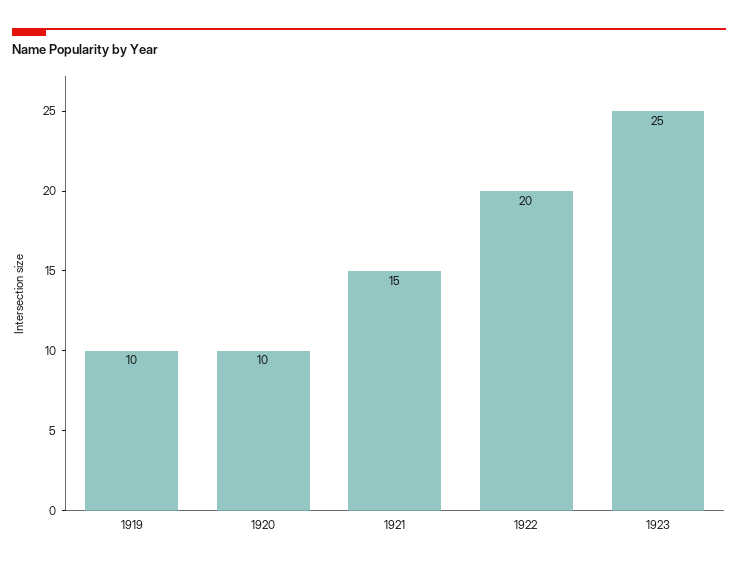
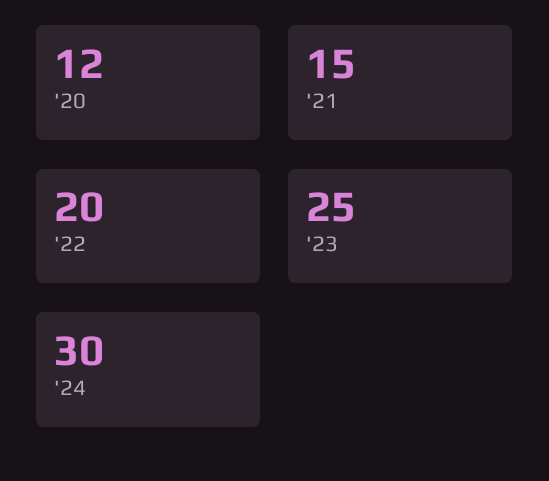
1919: 10 -> none
1920: 10 -> 12
'24: none -> 30

